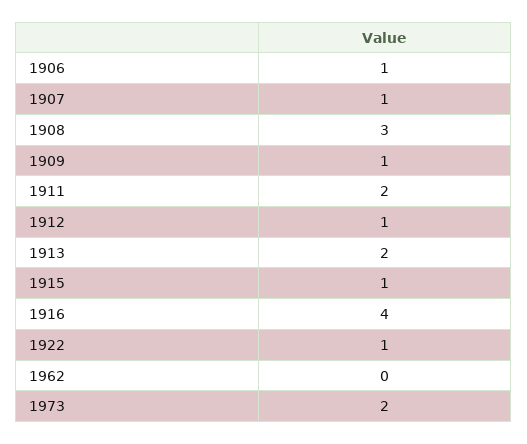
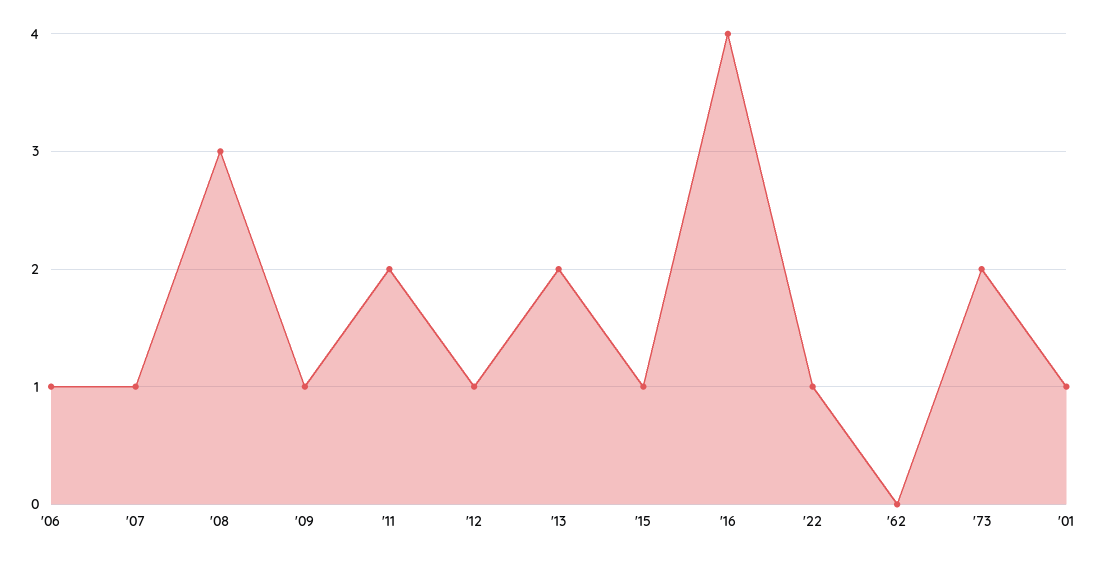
'01: none -> 1

